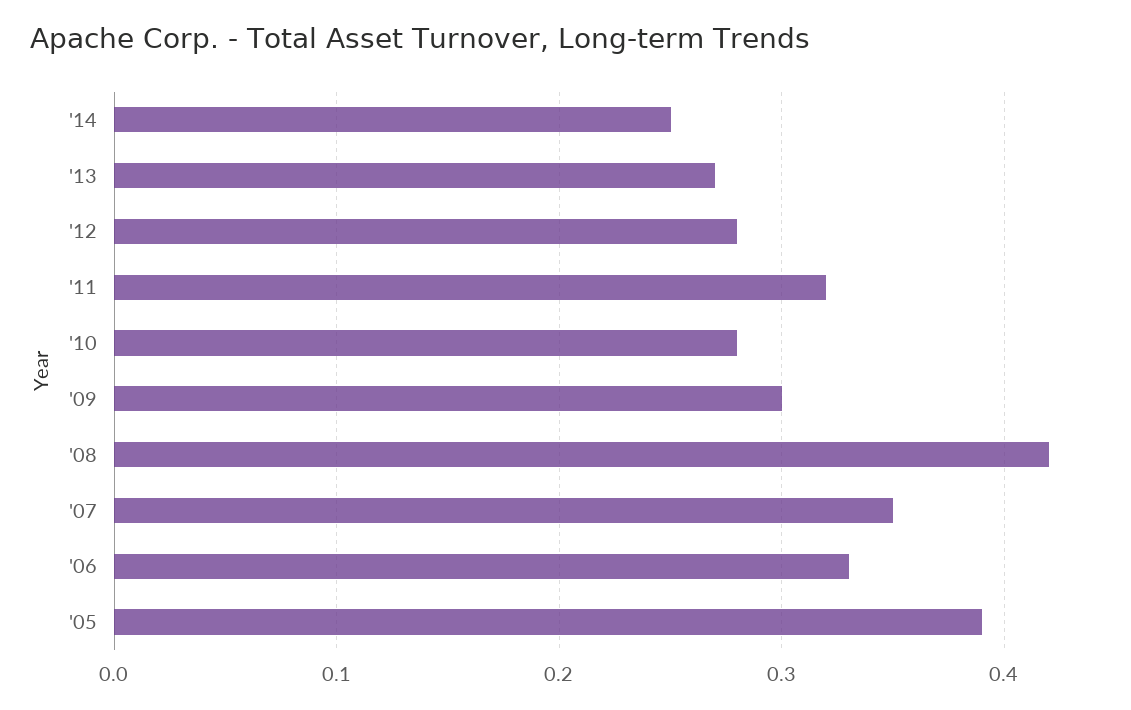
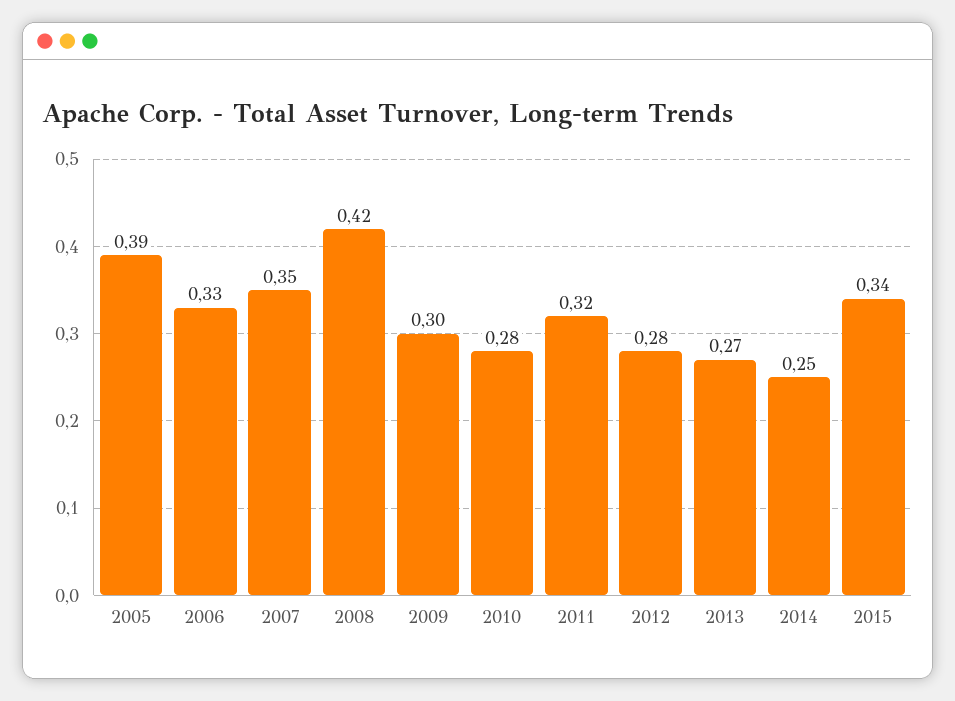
2015: none -> 0.34

